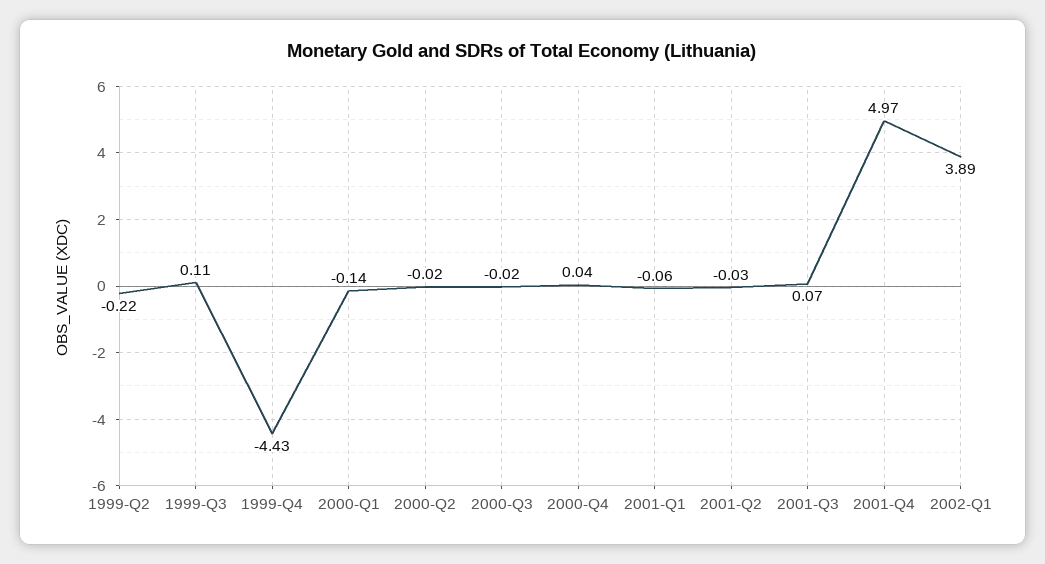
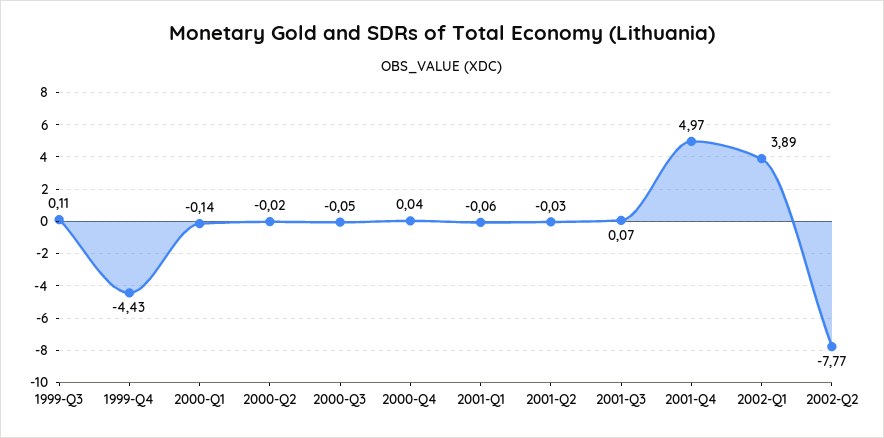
1999-Q2: -0.22 -> none
2000-Q3: -0.02 -> -0.05
2002-Q2: none -> -7.77

